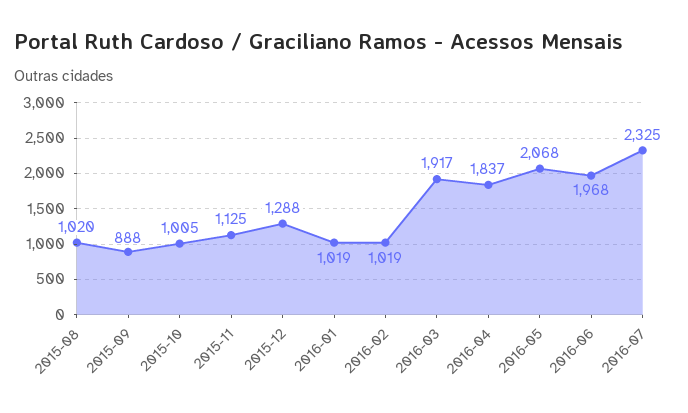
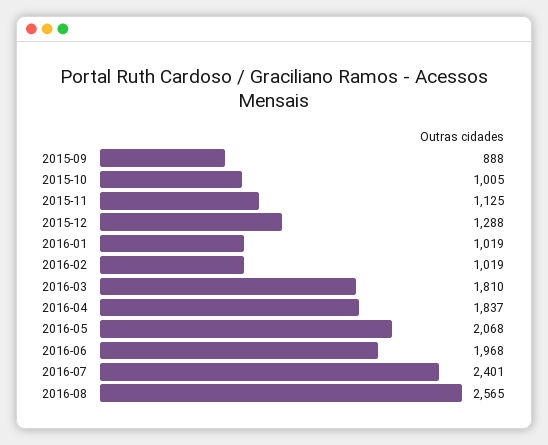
2015-08: 1020 -> none
2016-03: 1917 -> 1810
2016-07: 2325 -> 2401
2016-08: none -> 2565

